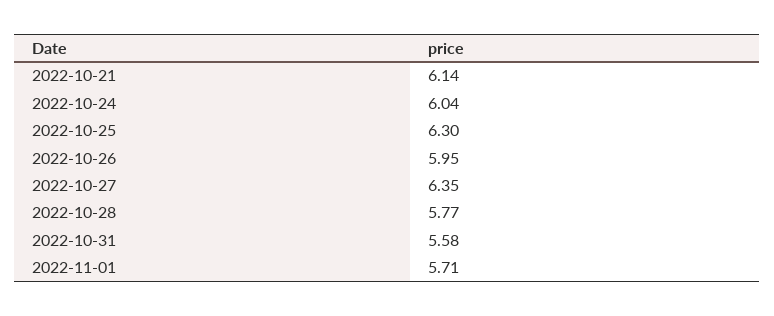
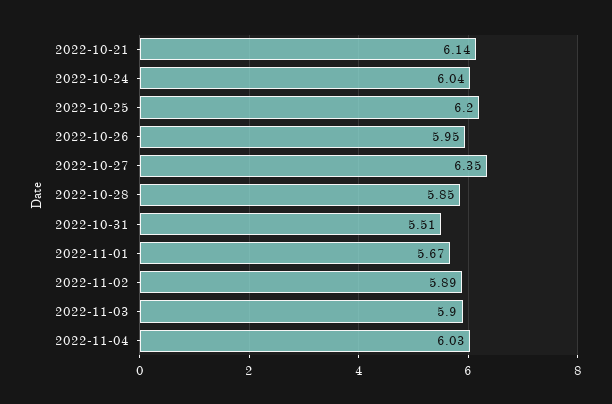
2022-10-25: 6.3 -> 6.2
2022-10-28: 5.77 -> 5.85
2022-10-31: 5.58 -> 5.51
2022-11-01: 5.71 -> 5.67
2022-11-02: none -> 5.89
2022-11-03: none -> 5.9
2022-11-04: none -> 6.03

